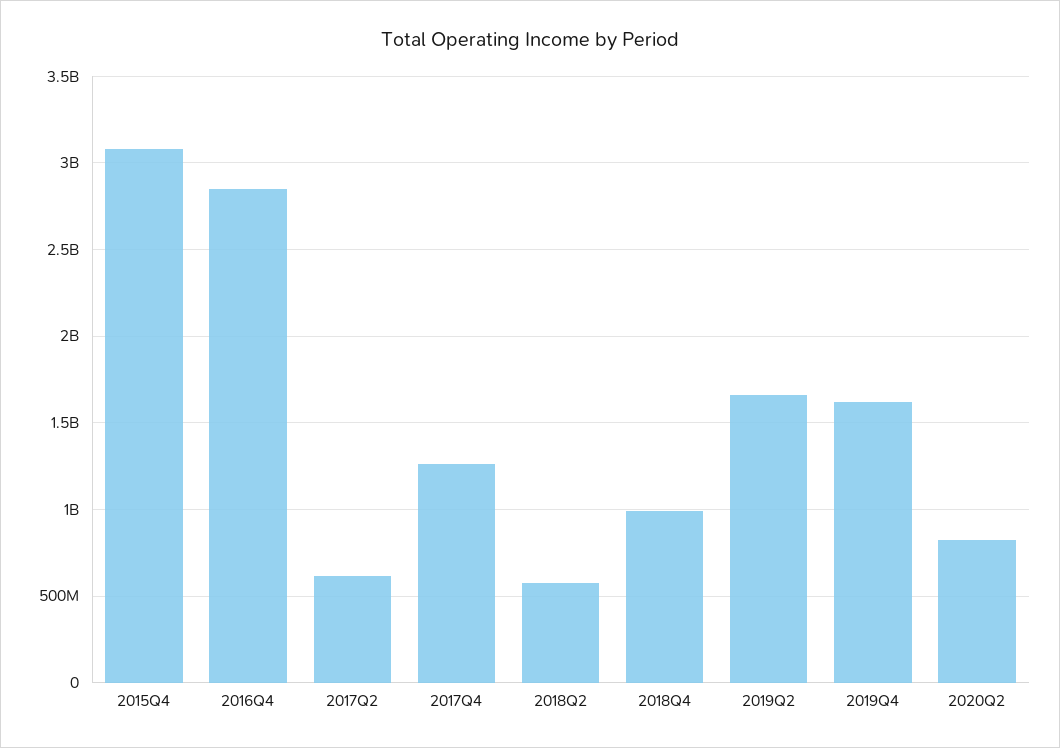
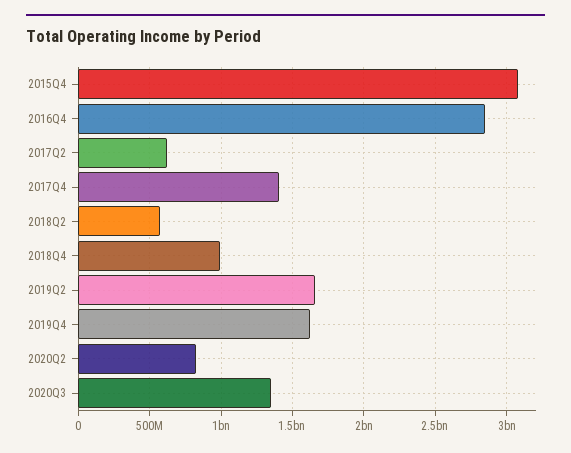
2017Q4: 1250000000 -> 1400000000
2020Q3: none -> 1350000000

